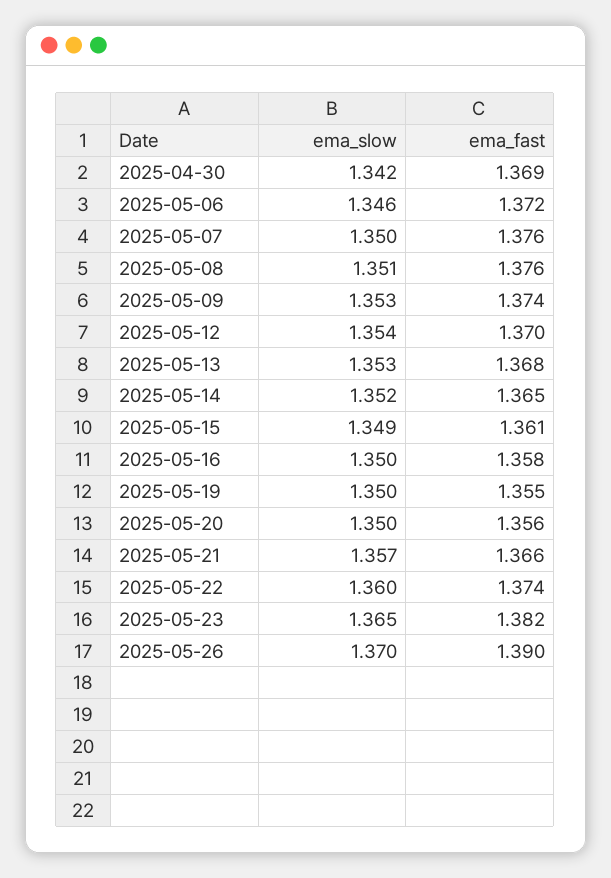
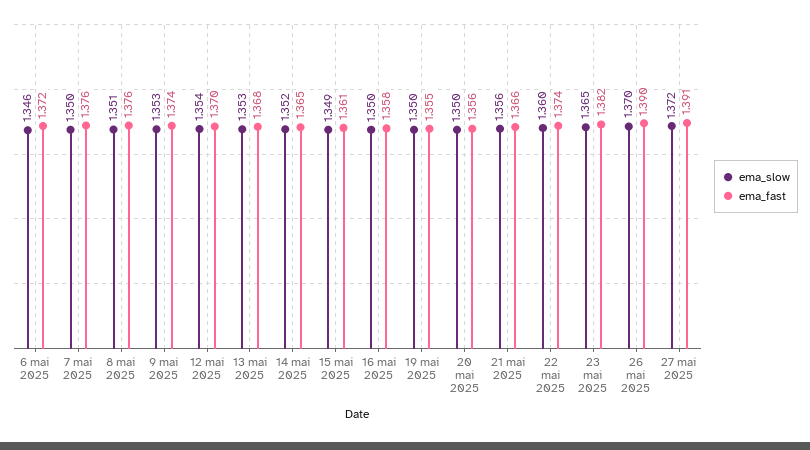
ema_slow, 2025-04-30: 1.342 -> none
ema_fast, 2025-04-30: 1.369 -> none
ema_slow, 2025-05-21: 1.357 -> 1.356
ema_slow, 27 mai 2025: none -> 1.372
ema_fast, 27 mai 2025: none -> 1.391

